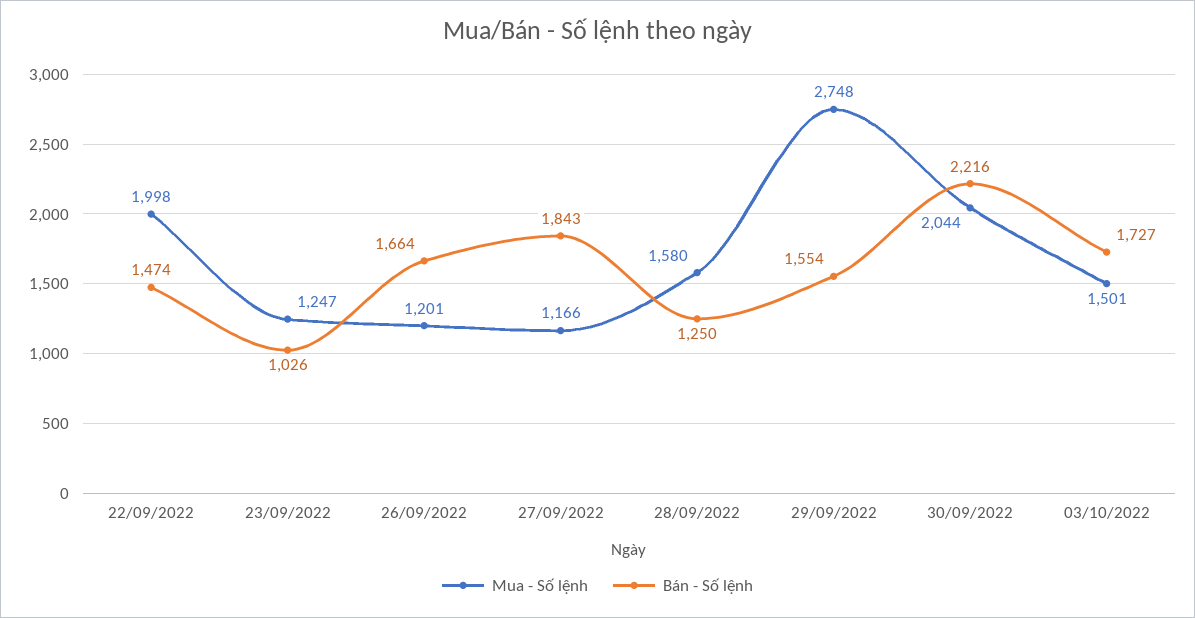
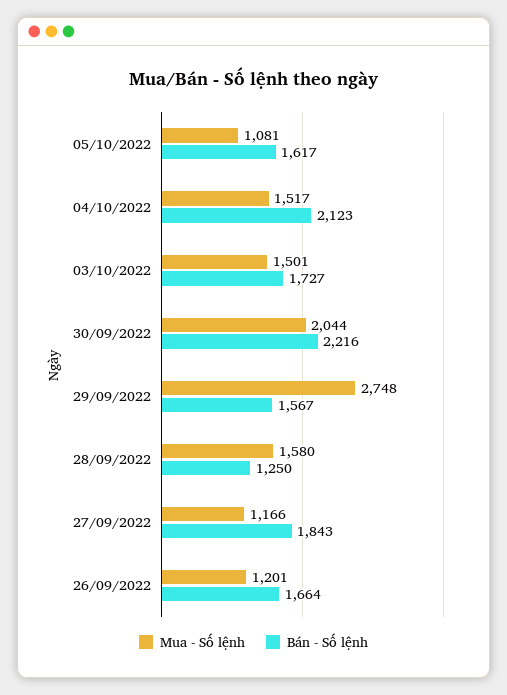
Mua - Số lệnh, 22/09/2022: 1998 -> none
Bán - Số lệnh, 22/09/2022: 1474 -> none
Mua - Số lệnh, 23/09/2022: 1247 -> none
Bán - Số lệnh, 23/09/2022: 1026 -> none
Bán - Số lệnh, 29/09/2022: 1554 -> 1567
Mua - Số lệnh, 05/10/2022: none -> 1081
Bán - Số lệnh, 05/10/2022: none -> 1617
Mua - Số lệnh, 04/10/2022: none -> 1517
Bán - Số lệnh, 04/10/2022: none -> 2123

